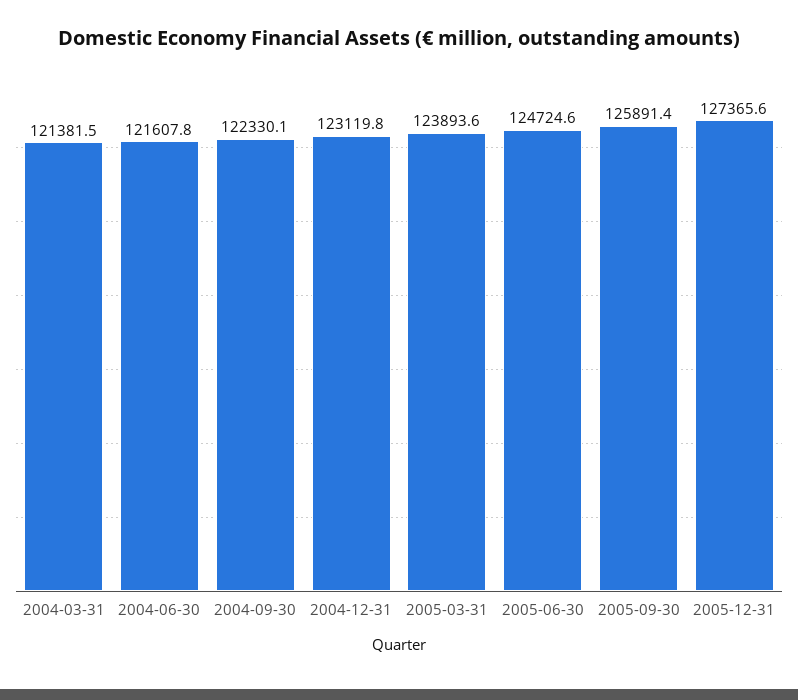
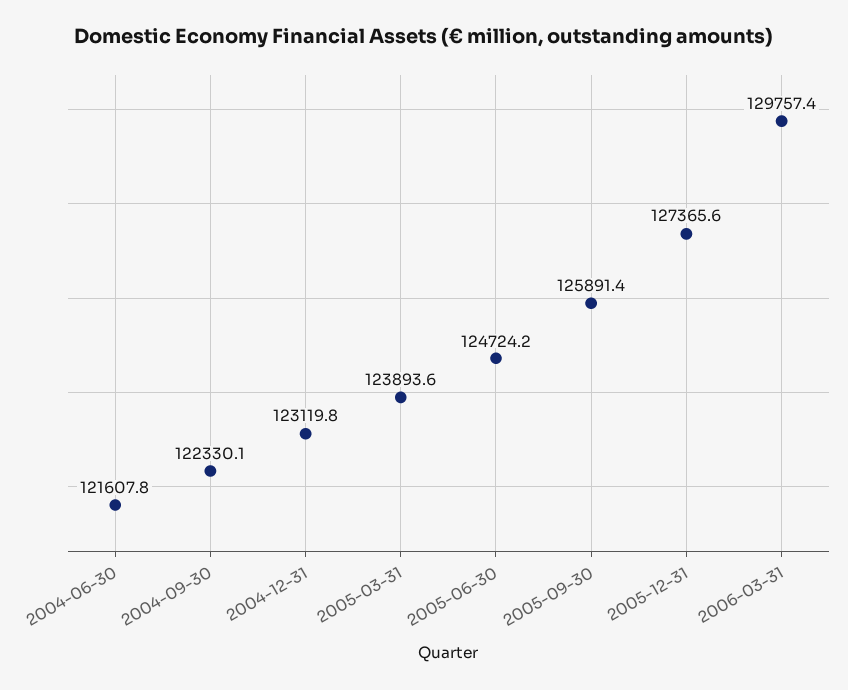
2004-03-31: 121381.5 -> none
2005-06-30: 124724.6 -> 124724.2
2006-03-31: none -> 129757.4

